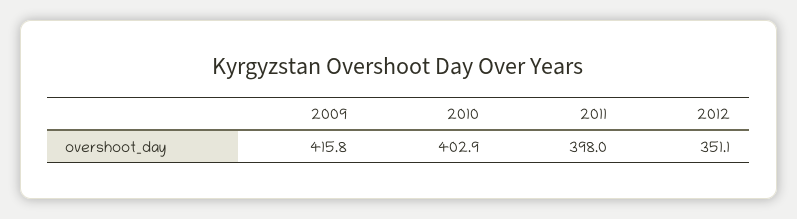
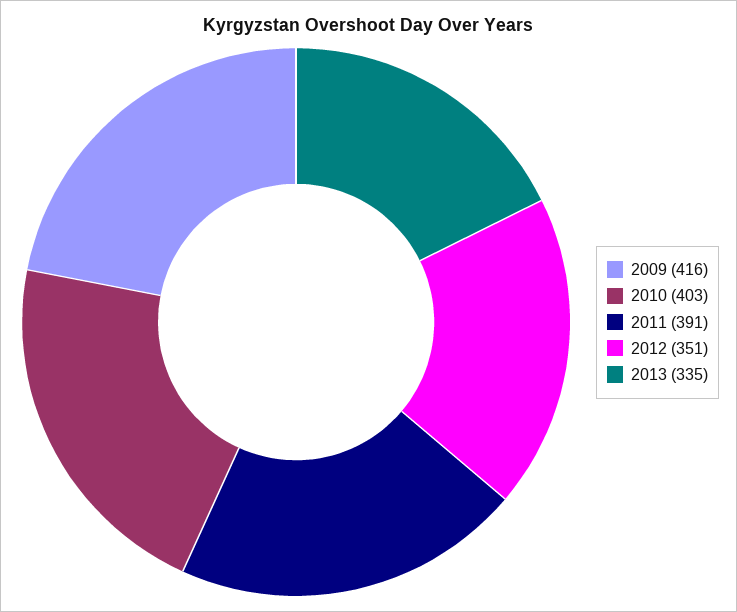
2011: 398 -> 391
2013: none -> 335

